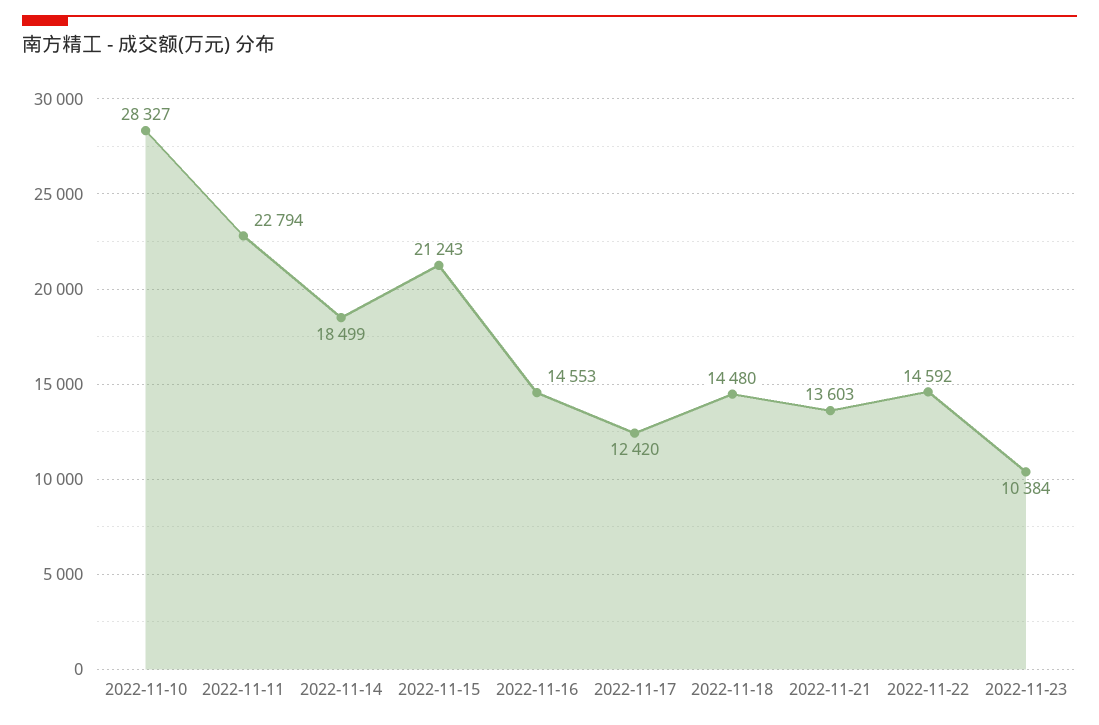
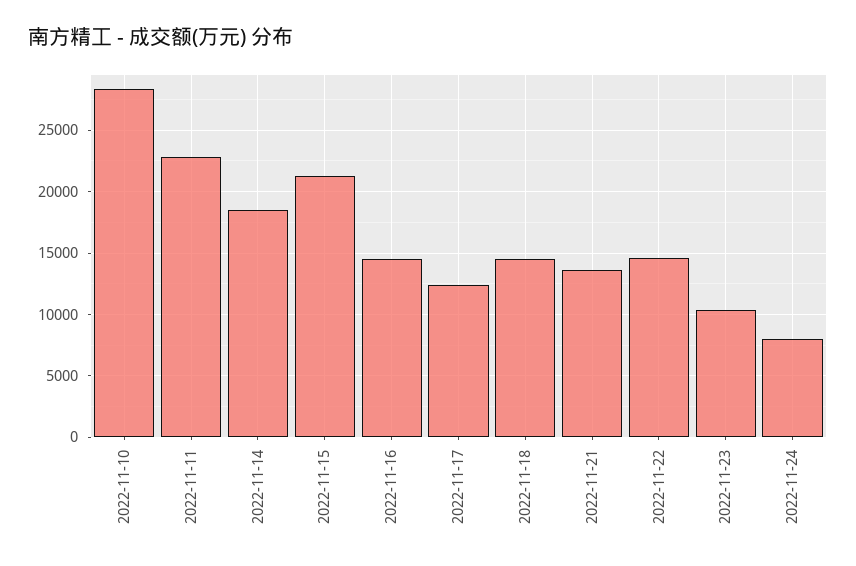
2022-11-24: none -> 8000

